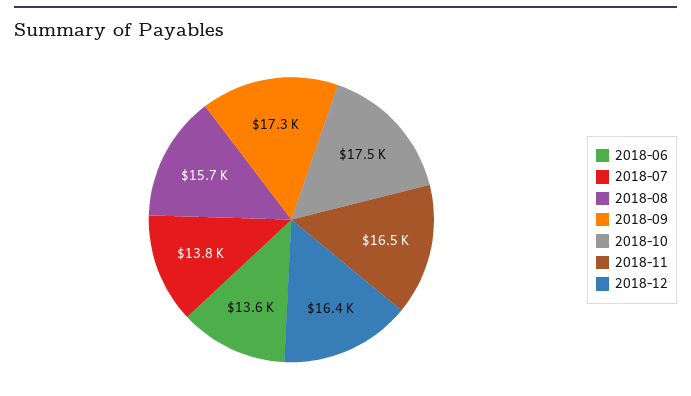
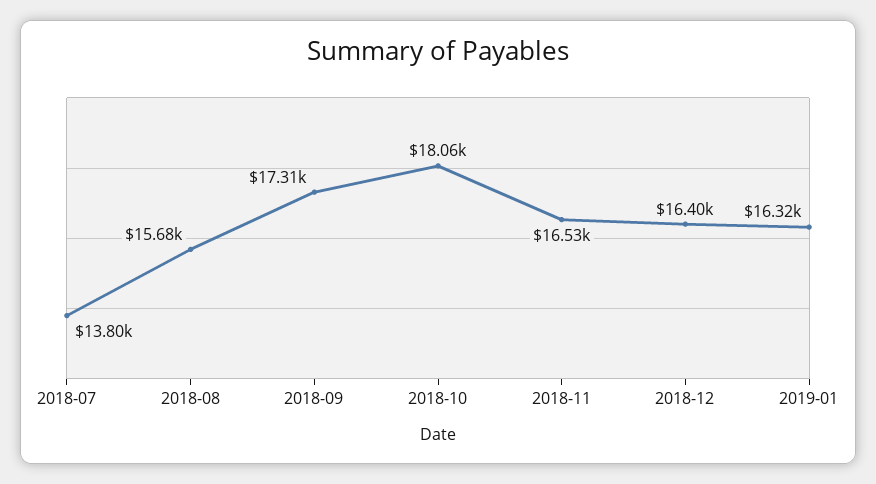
2018-06: 13600 -> none
2018-10: 17500 -> 18060
2019-01: none -> 16320

